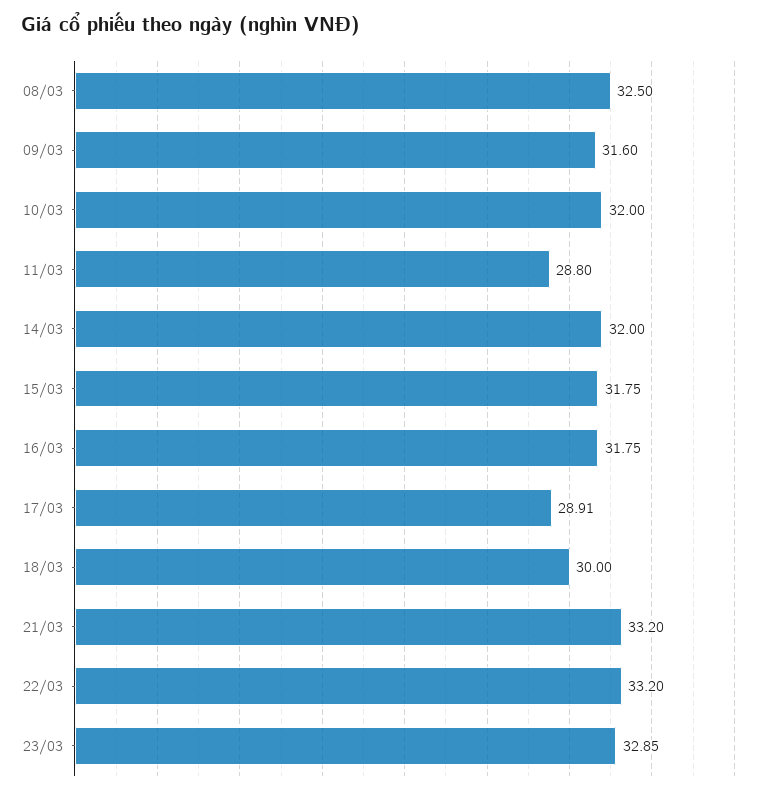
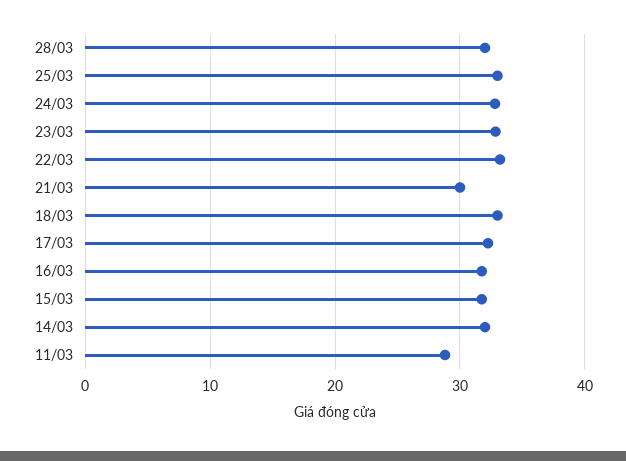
08/03: 32.5 -> none
09/03: 31.6 -> none
10/03: 32 -> none
17/03: 28.91 -> 32
18/03: 30 -> 33
21/03: 33.2 -> 30
28/03: none -> 32
25/03: none -> 33
24/03: none -> 33

